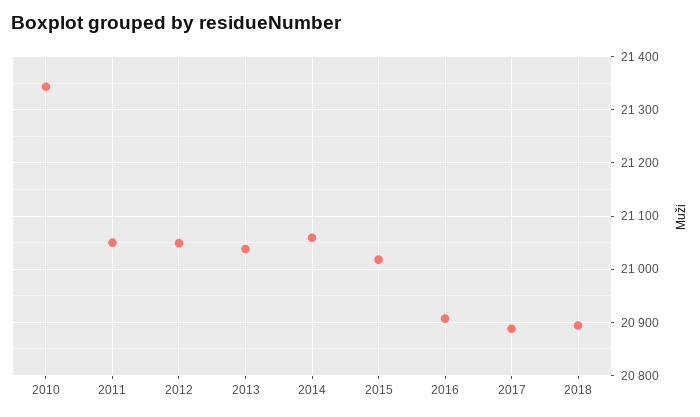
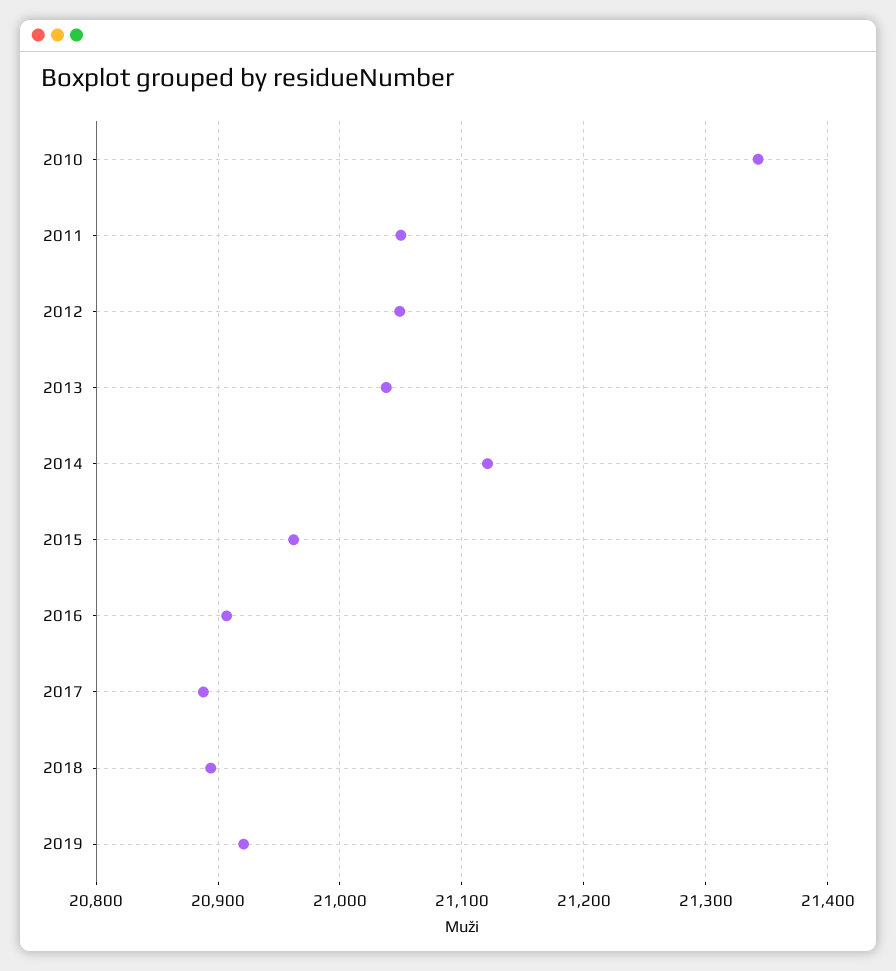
2014: 21060 -> 21120
2015: 21020 -> 20960
2019: none -> 20920

